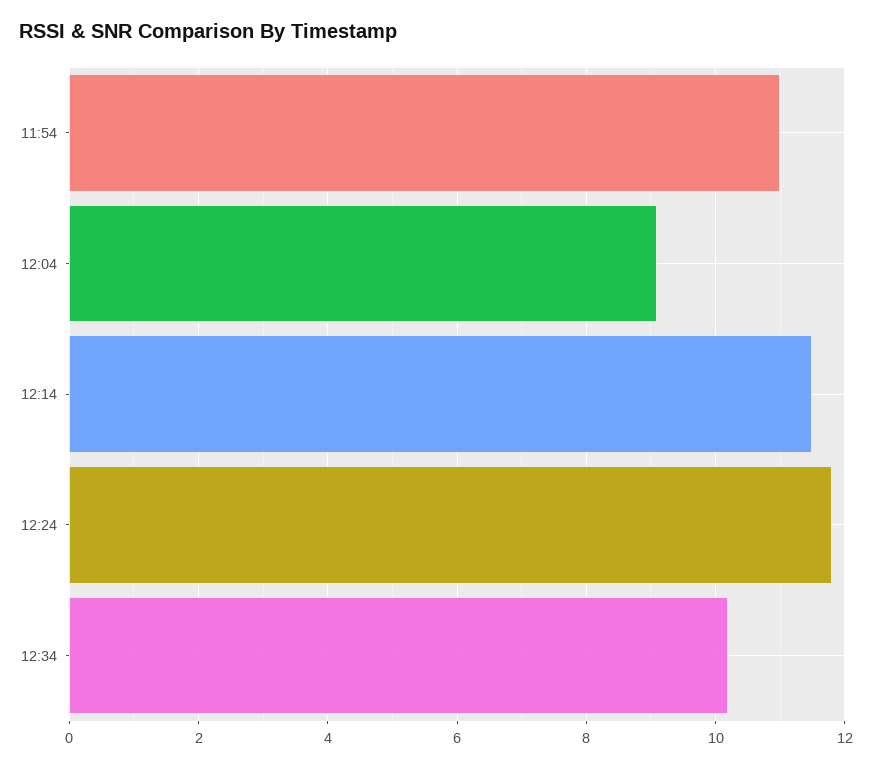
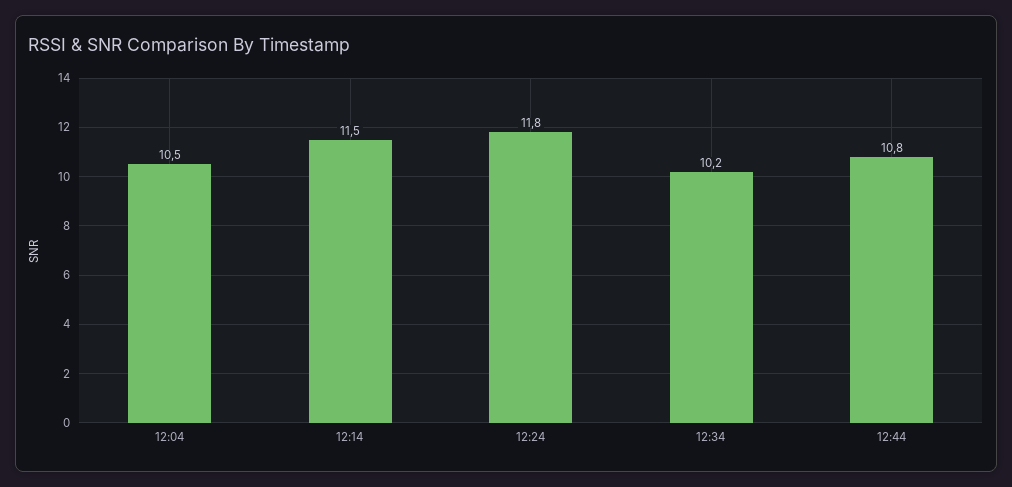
11:54: 11 -> none
12:04: 9 -> 10.5
12:44: none -> 10.8

